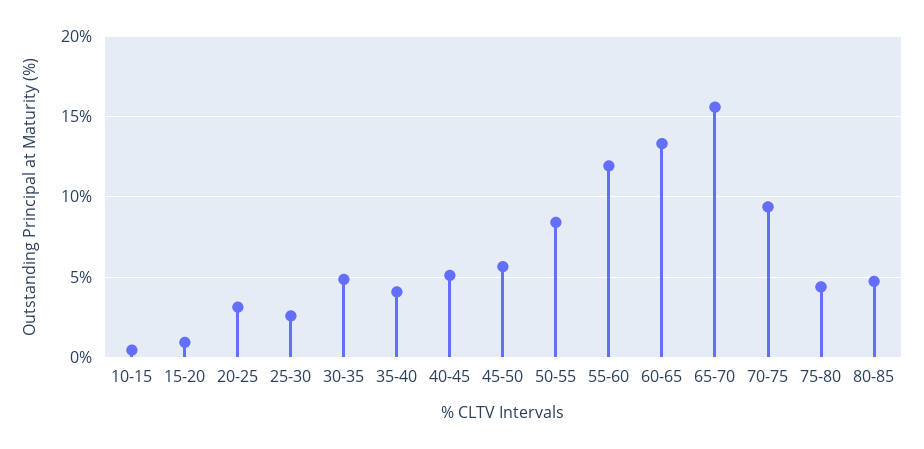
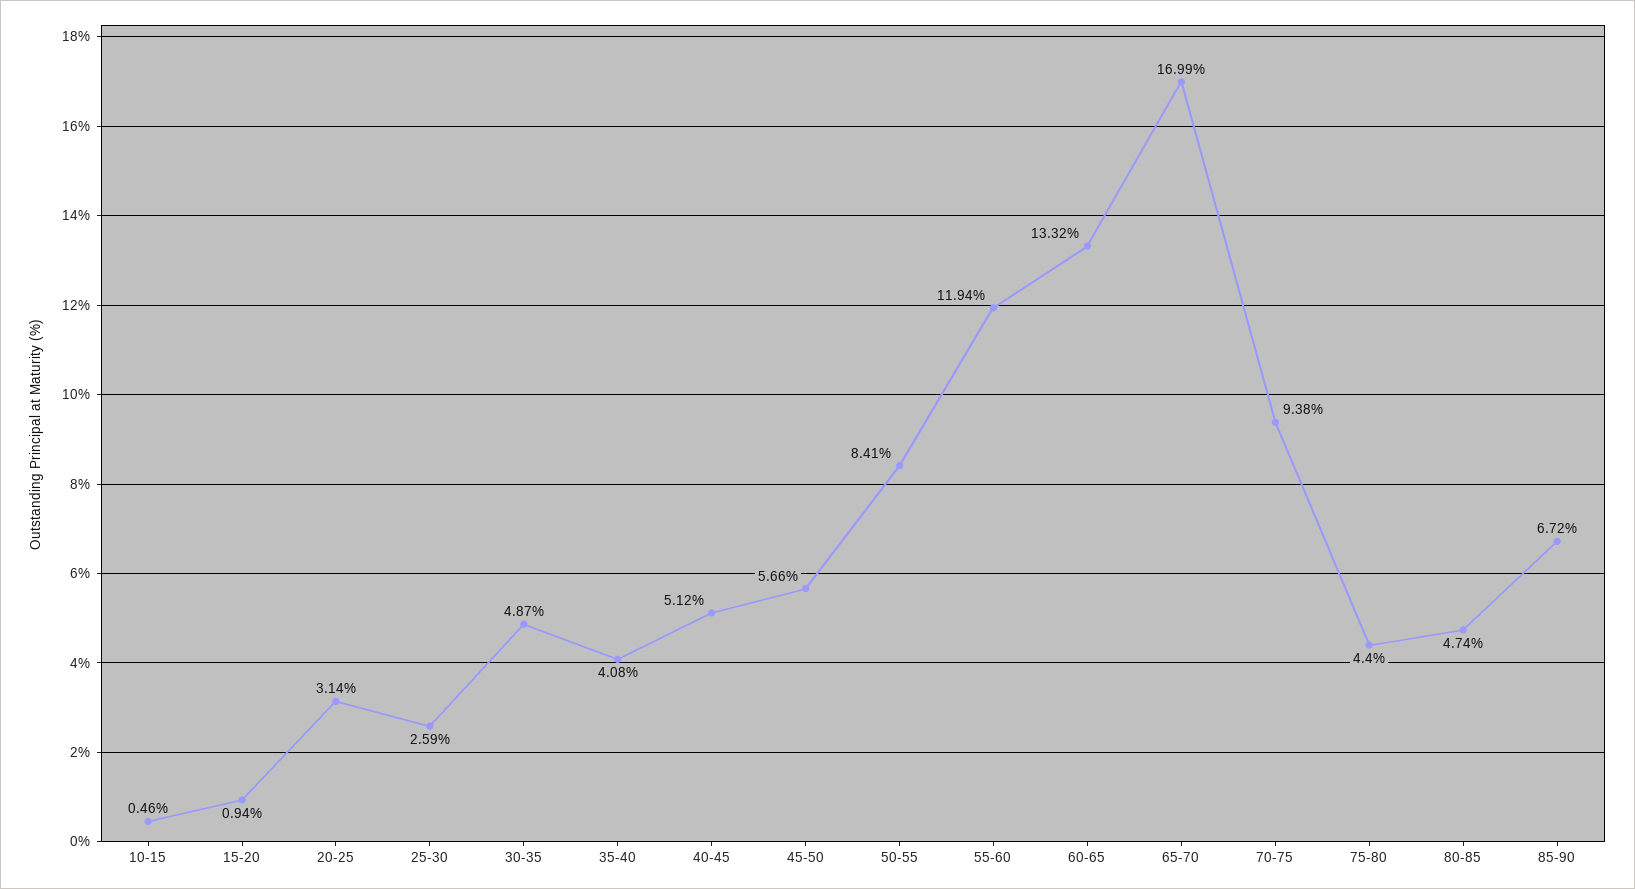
65-70: 15.5 -> 16.99
85-90: none -> 6.72

